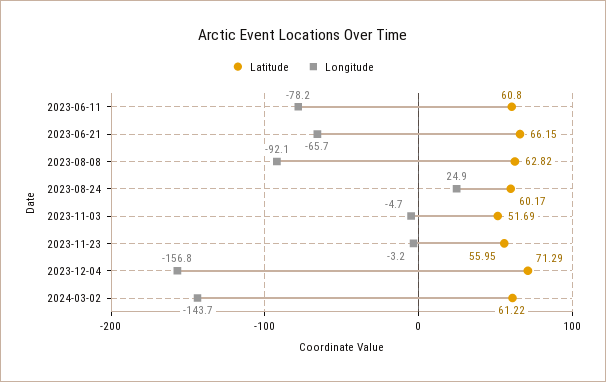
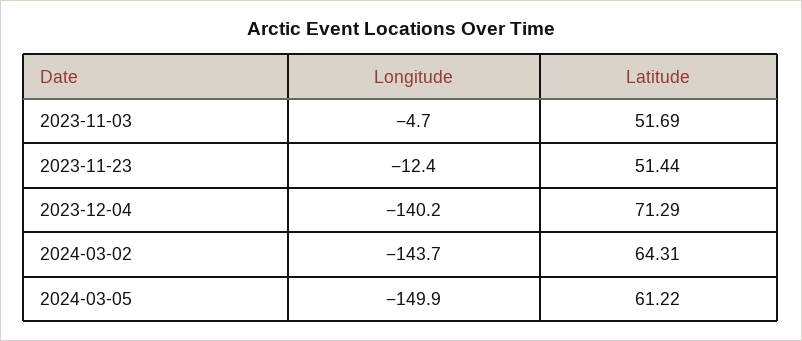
Latitude, 2023-06-11: 60.8 -> none
Longitude, 2023-06-11: -78.2 -> none
Latitude, 2023-06-21: 66.15 -> none
Longitude, 2023-06-21: -65.7 -> none
Latitude, 2023-08-08: 62.82 -> none
Longitude, 2023-08-08: -92.1 -> none
Latitude, 2023-08-24: 60.17 -> none
Longitude, 2023-08-24: 24.9 -> none
Latitude, 2023-11-23: 55.95 -> 51.44
Longitude, 2023-11-23: -3.2 -> -12.4
Longitude, 2023-12-04: -156.8 -> -140.2
Latitude, 2024-03-02: 61.22 -> 64.31
Longitude, 2024-03-05: none -> -149.9
Latitude, 2024-03-05: none -> 61.22

